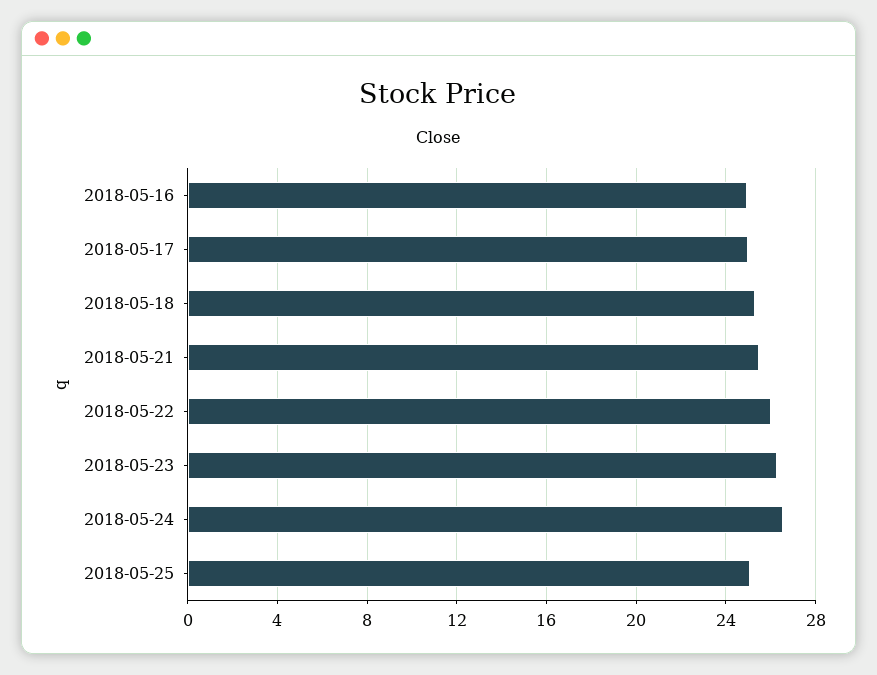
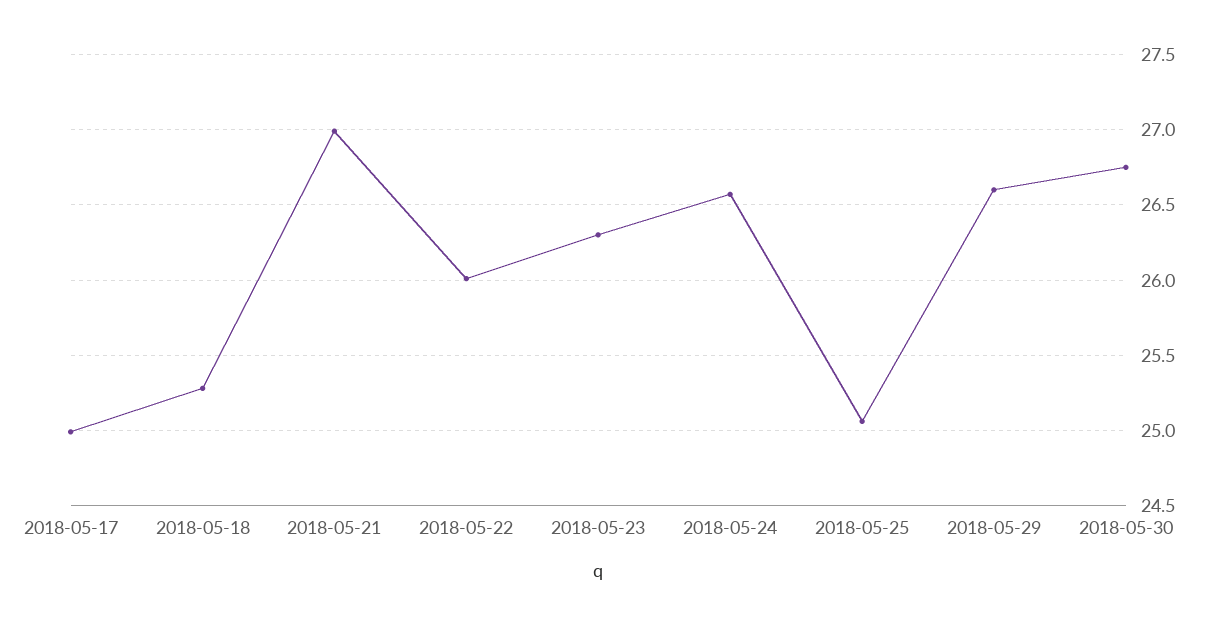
2018-05-16: 25 -> none
2018-05-21: 25.5 -> 27
2018-05-29: none -> 26.6
2018-05-30: none -> 26.75

